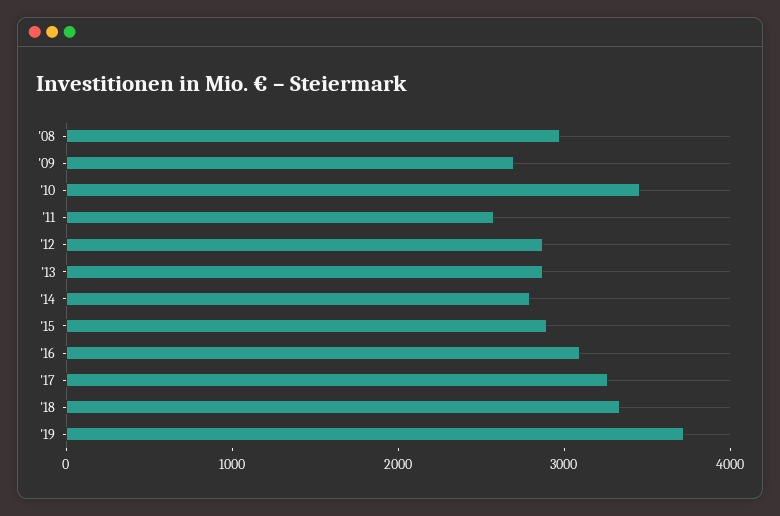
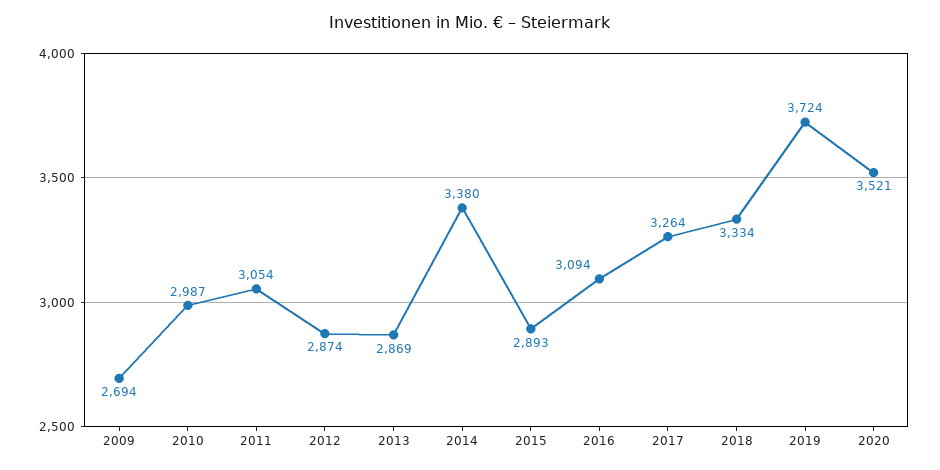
'08: 3000 -> none
'10: 3400 -> 2987
'11: 2600 -> 3054
'14: 2800 -> 3380
2020: none -> 3521

